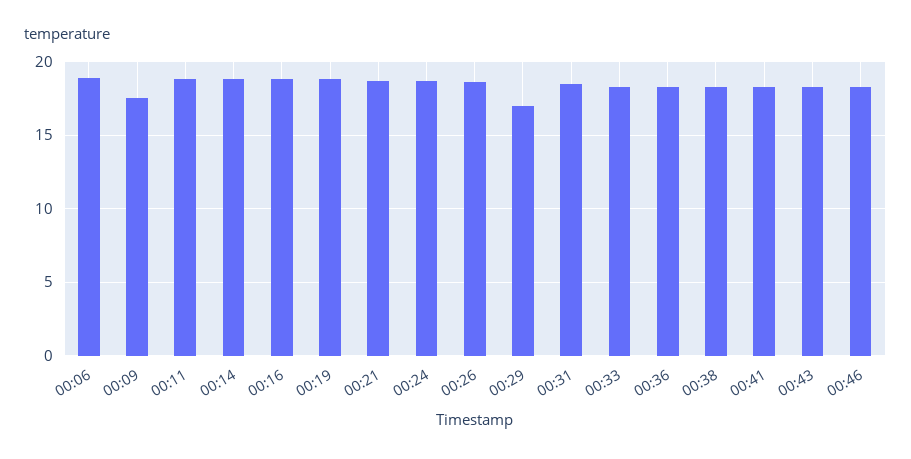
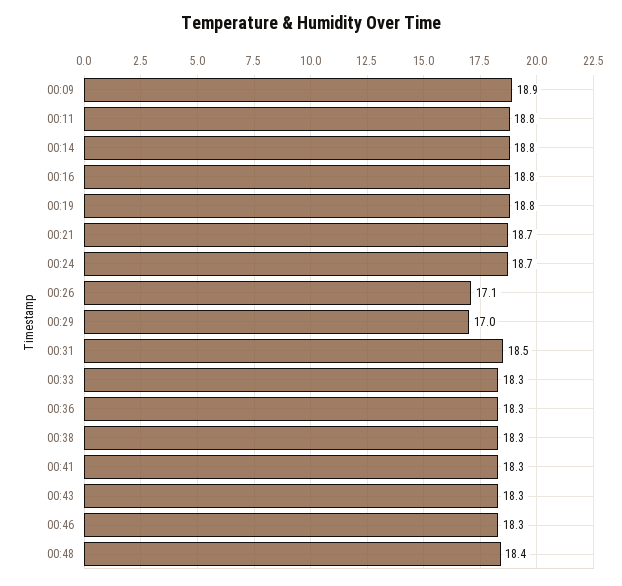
00:06: 19 -> none
00:09: 17.5 -> 18.9
00:26: 18.5 -> 17.1
00:48: none -> 18.4

